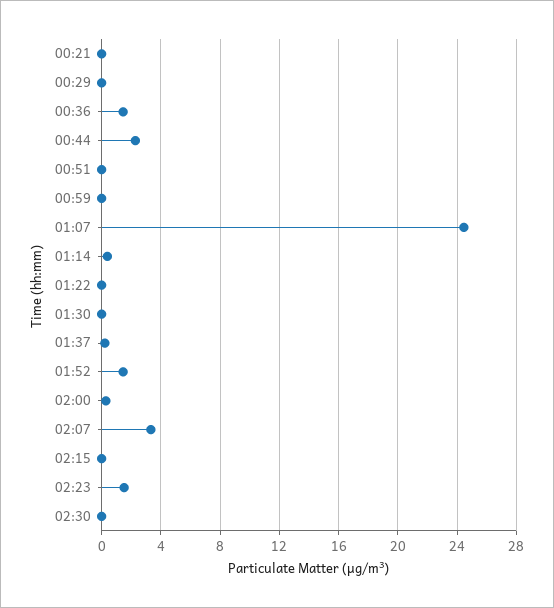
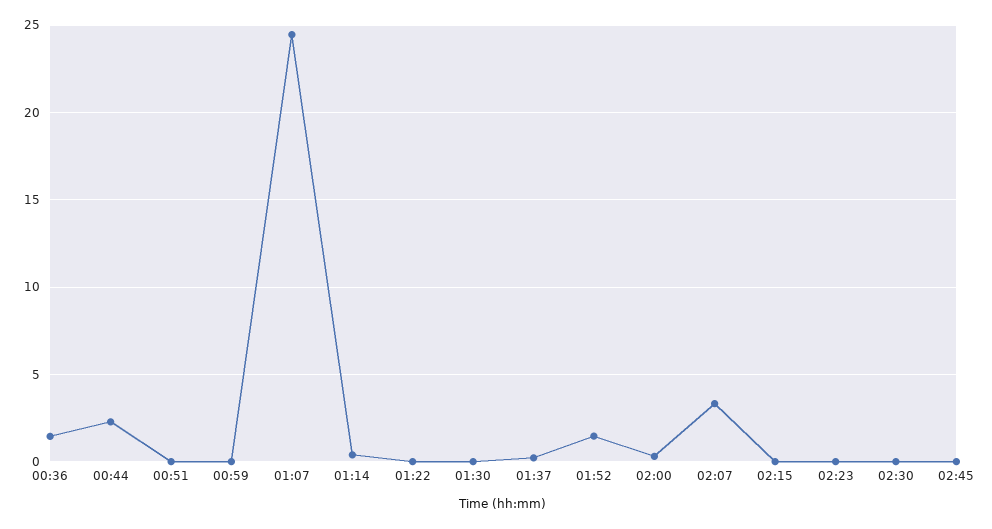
00:21: 0 -> none
00:29: 0 -> none
02:23: 1.5 -> 0
02:45: none -> 0

